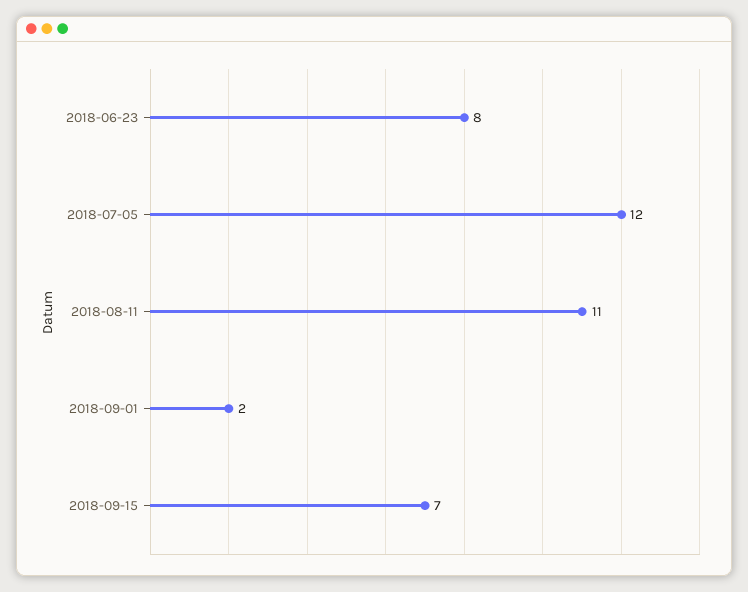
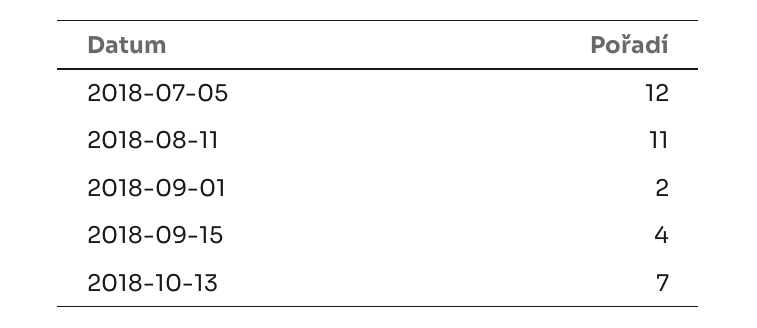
2018-06-23: 8 -> none
2018-09-15: 7 -> 4
2018-10-13: none -> 7

